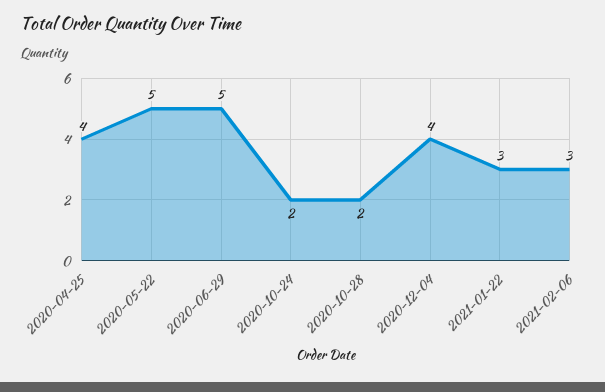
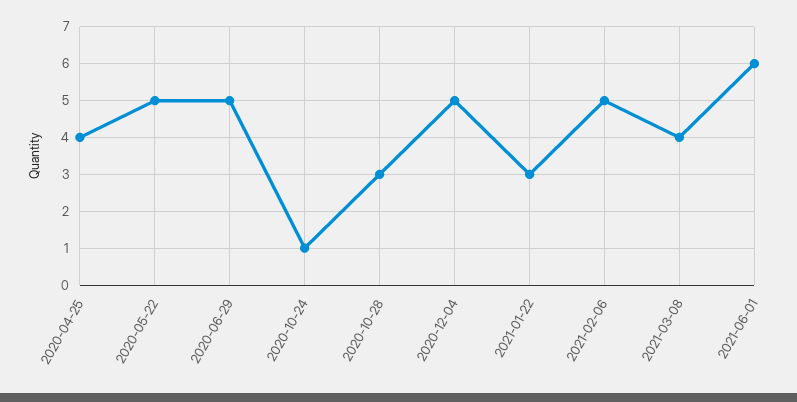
2020-10-24: 2 -> 1
2020-10-28: 2 -> 3
2020-12-04: 4 -> 5
2021-02-06: 3 -> 5
2021-03-08: none -> 4
2021-06-01: none -> 6

